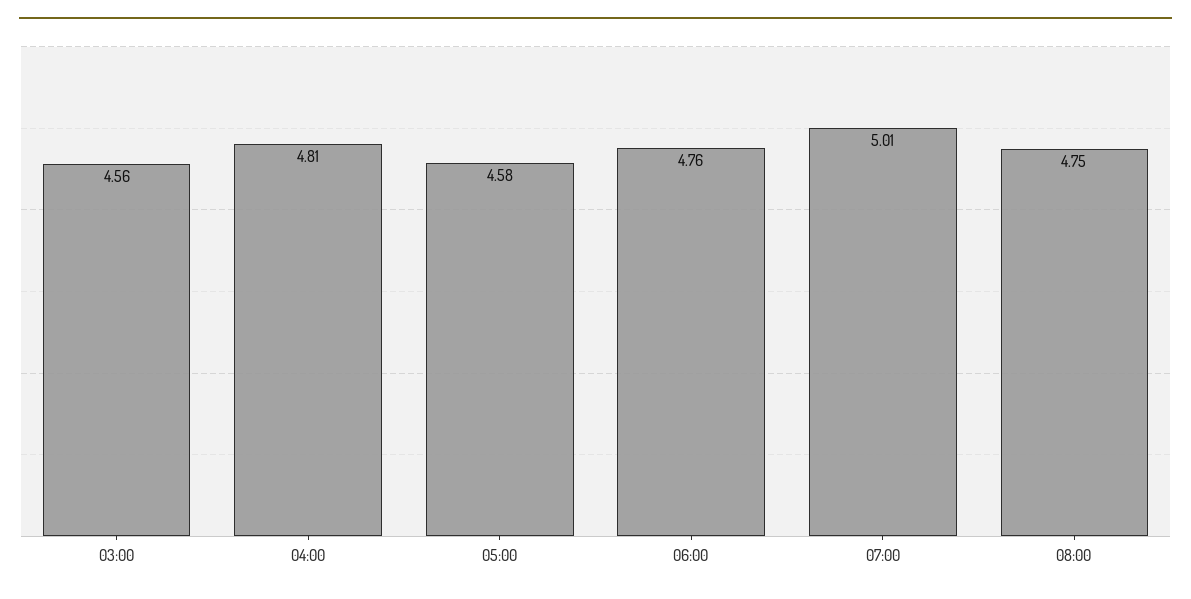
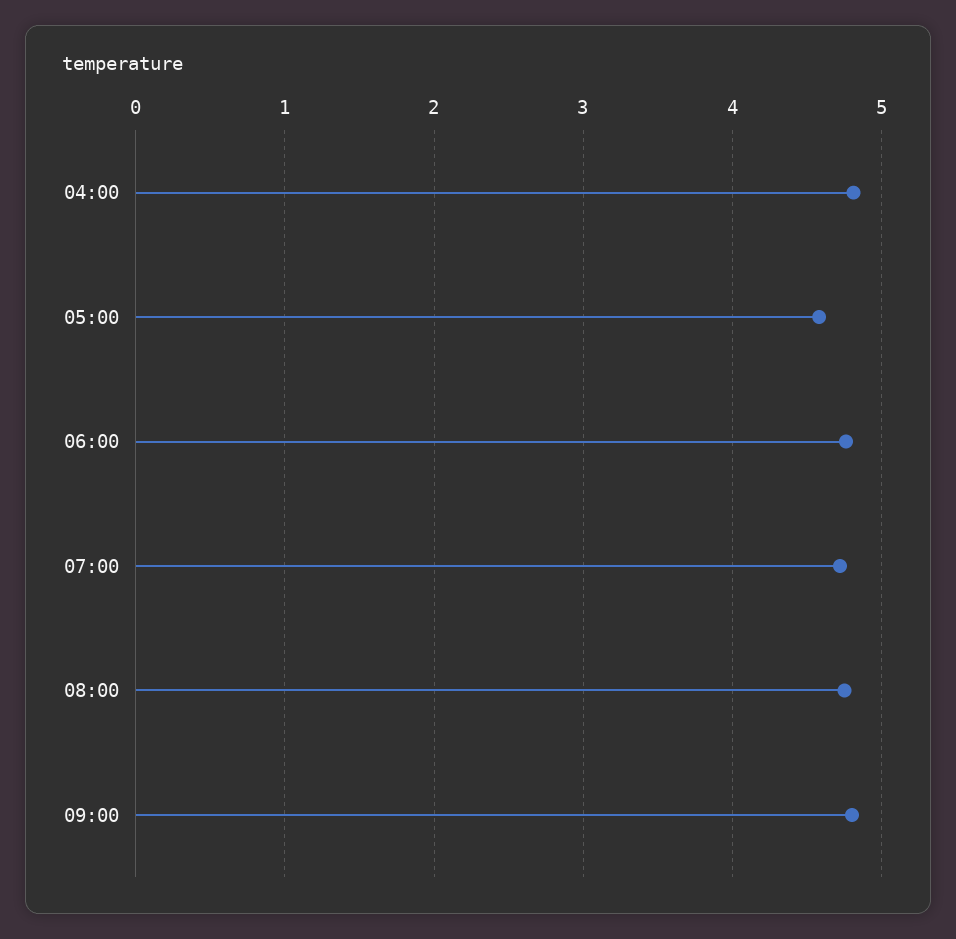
03:00: 4.56 -> none
07:00: 5.01 -> 4.7
09:00: none -> 4.8

